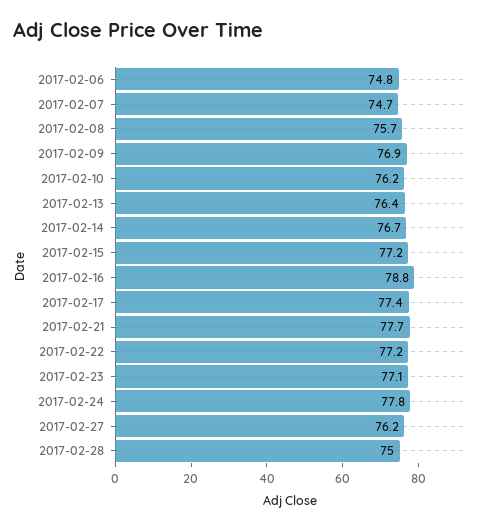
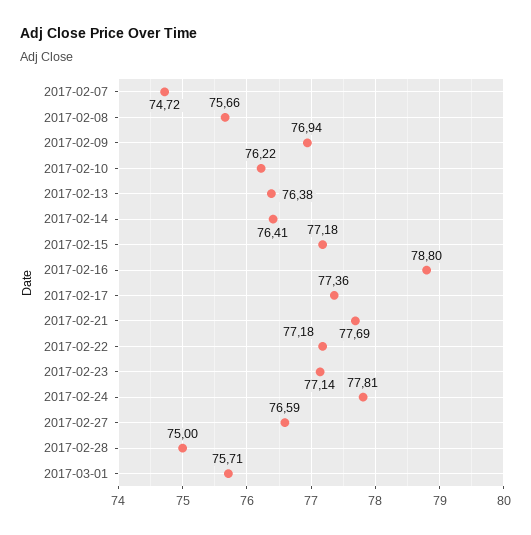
2017-02-06: 74.8 -> none
2017-02-14: 76.7 -> 76.41
2017-02-27: 76.2 -> 76.59
2017-03-01: none -> 75.71

